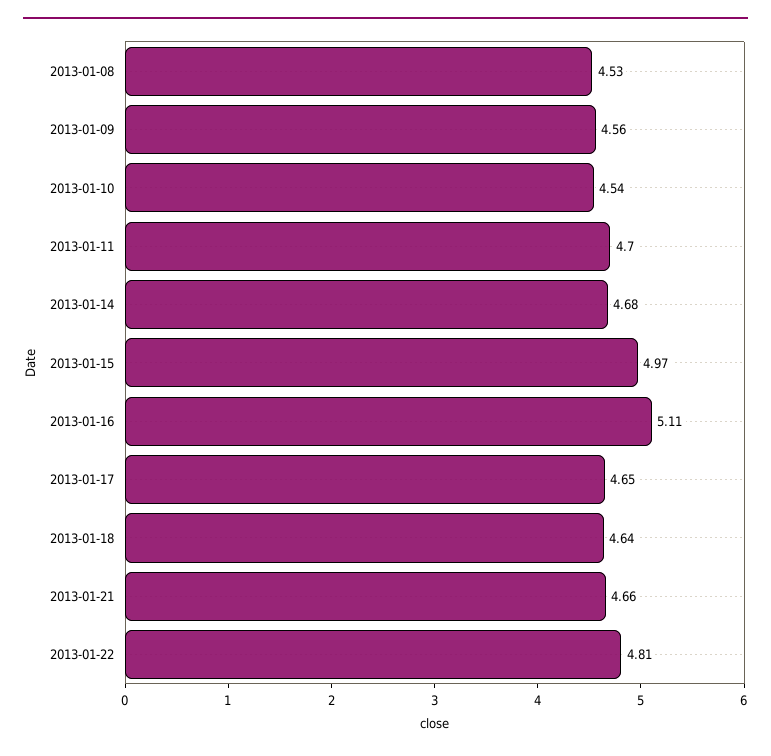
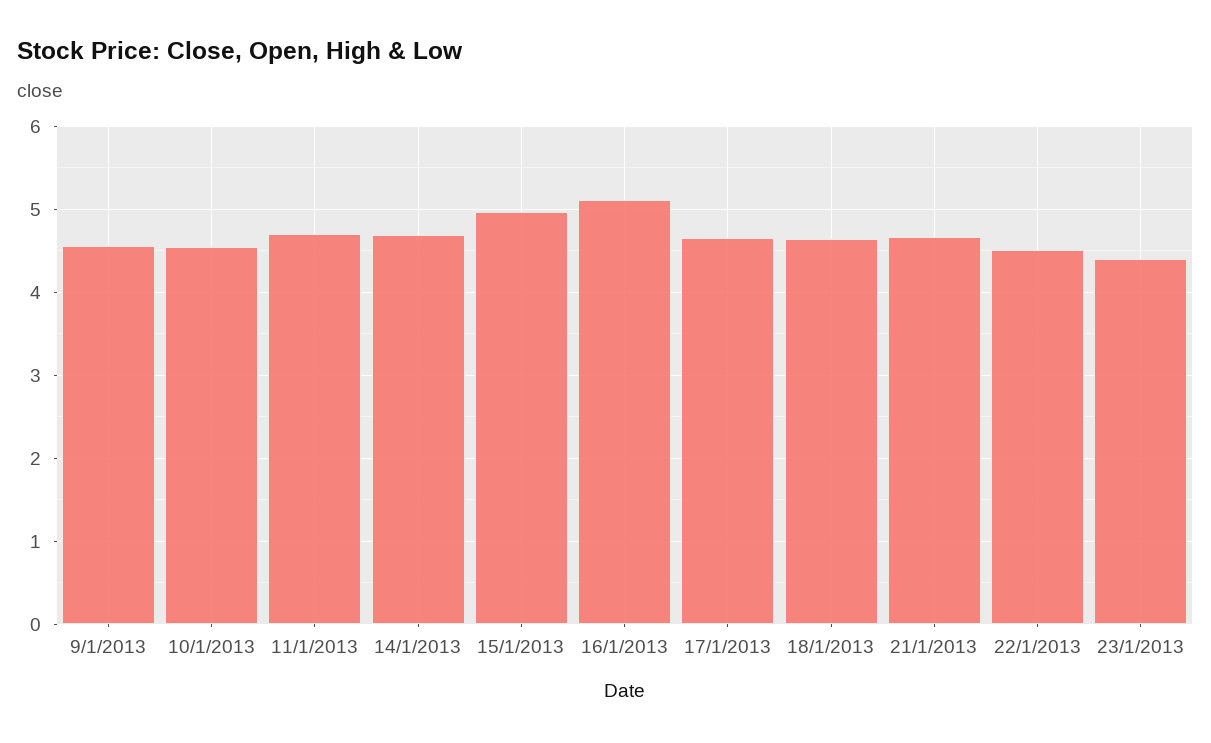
2013-01-08: 4.53 -> none
2013-01-22: 4.81 -> 4.5
23/1/2013: none -> 4.4

